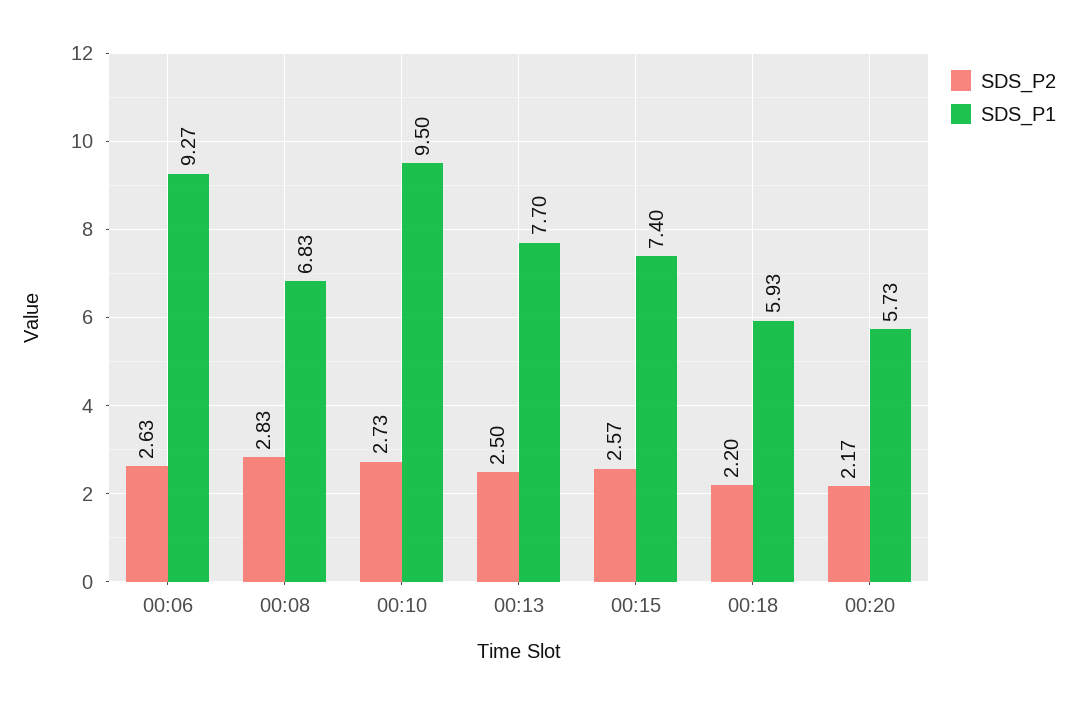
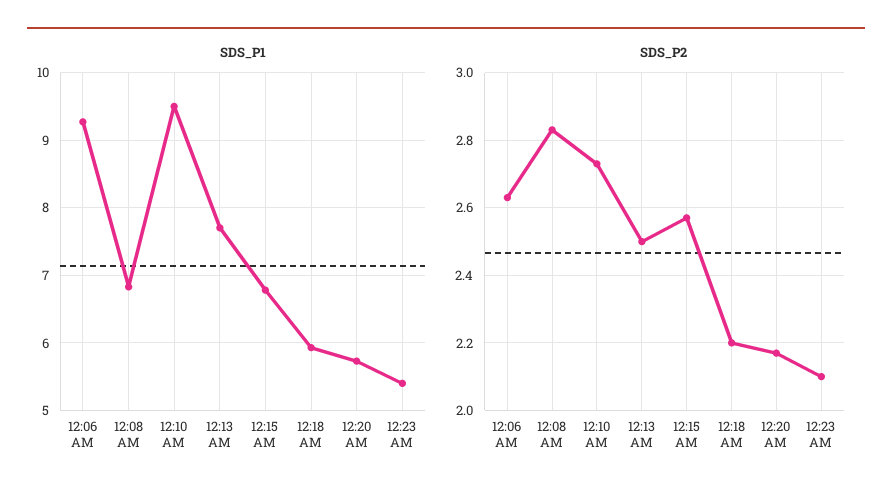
SDS_P1, 00:15: 7.4 -> 6.8
SDS_P1, 12:23 AM: none -> 5.4
SDS_P2, 12:23 AM: none -> 2.1

